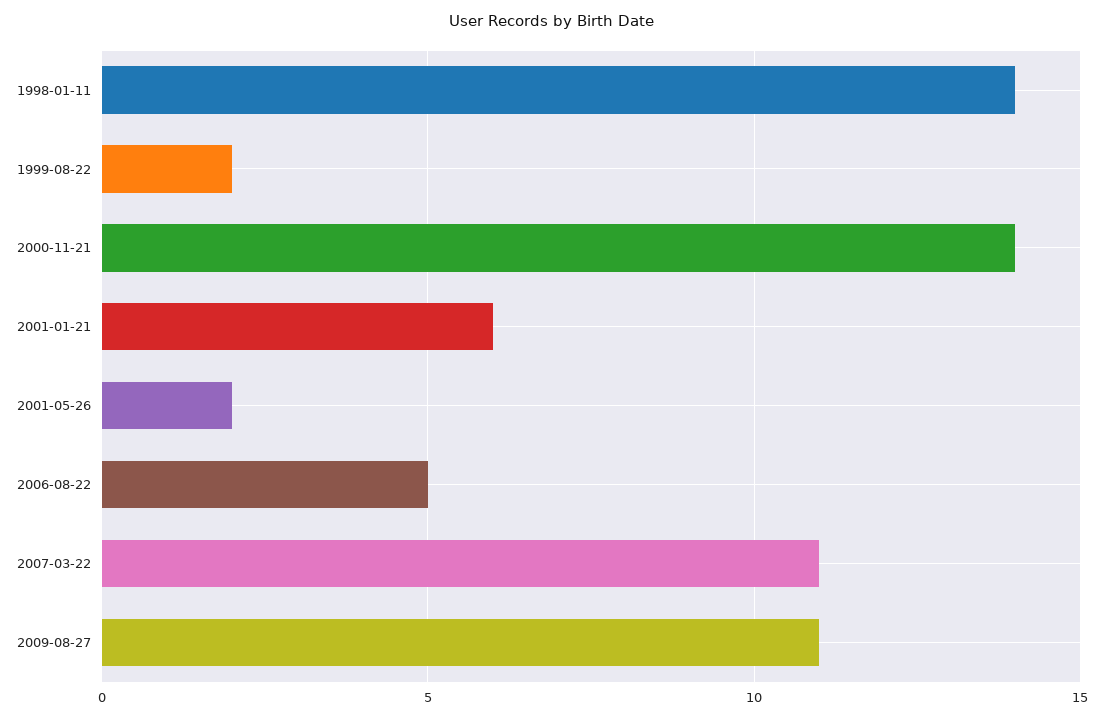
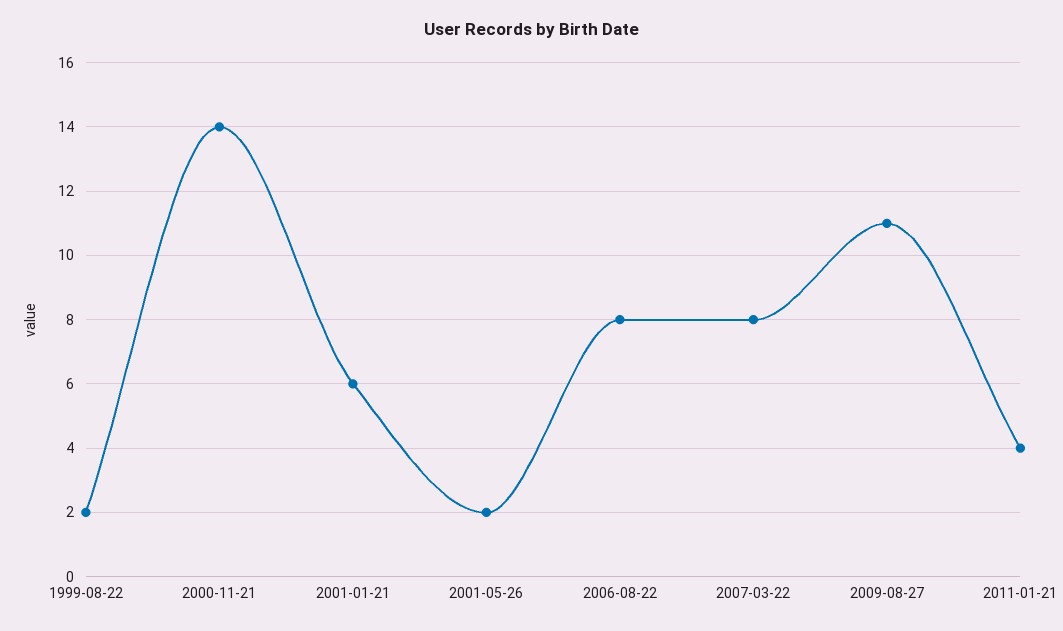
1998-01-11: 14 -> none
2006-08-22: 5 -> 8
2007-03-22: 11 -> 8
2011-01-21: none -> 4

